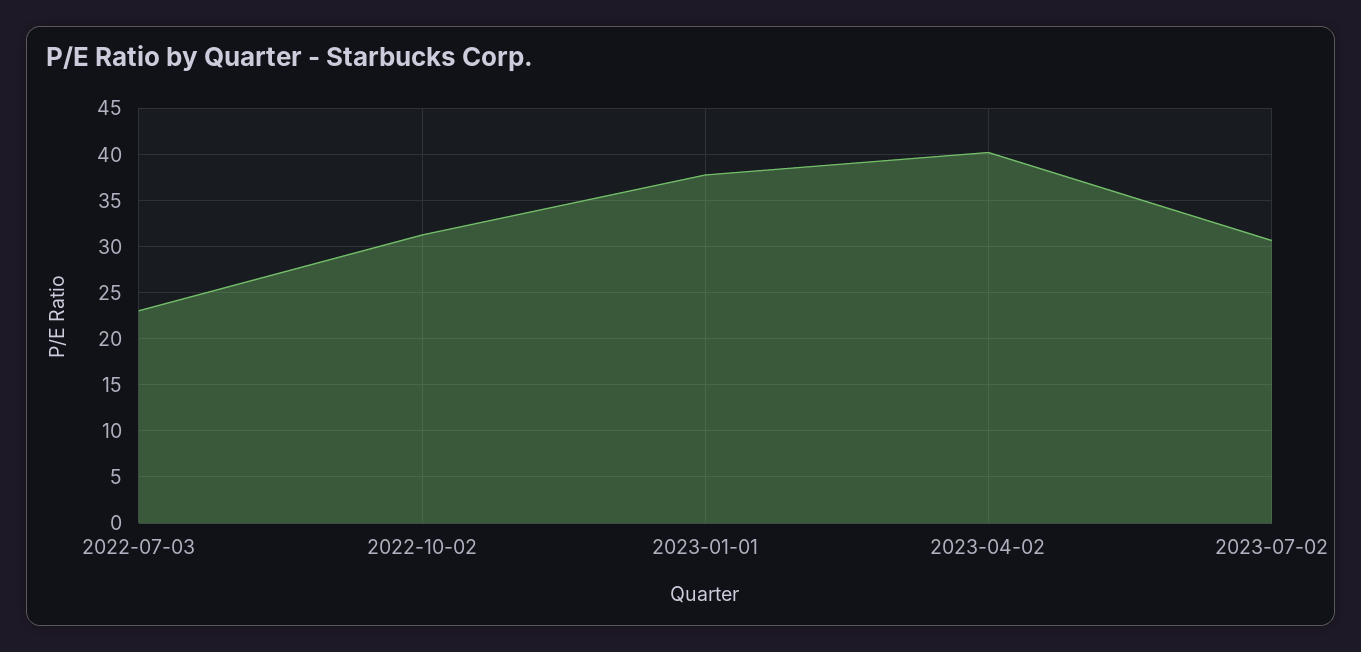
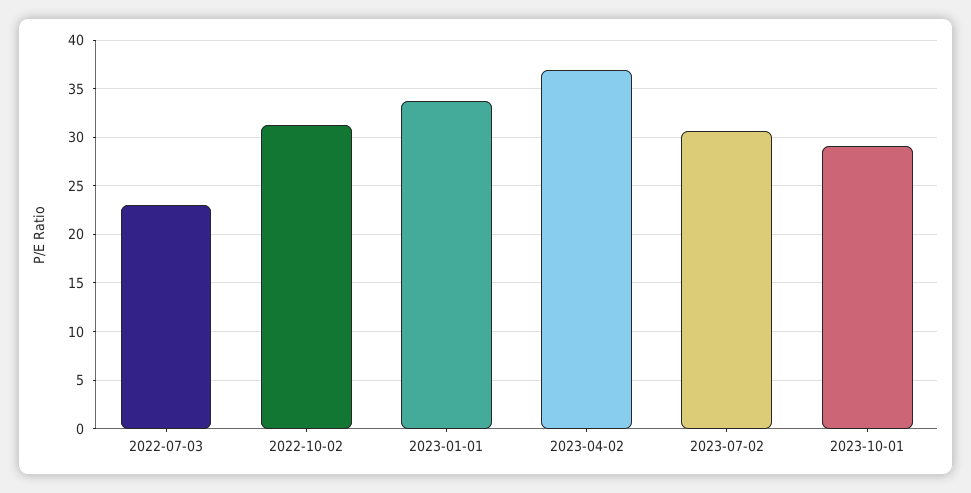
2023-01-01: 38 -> 34
2023-04-02: 40 -> 37
2023-10-01: none -> 29

